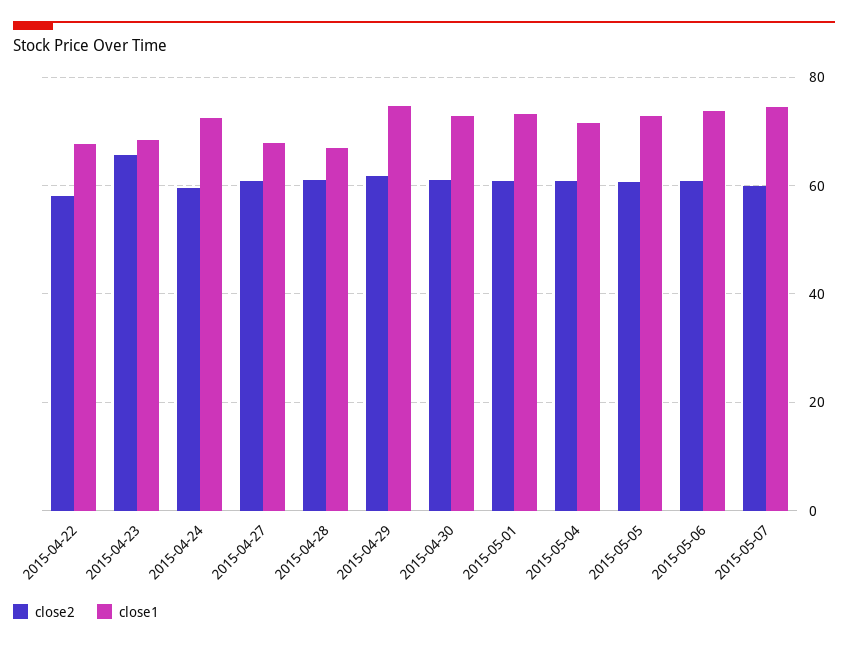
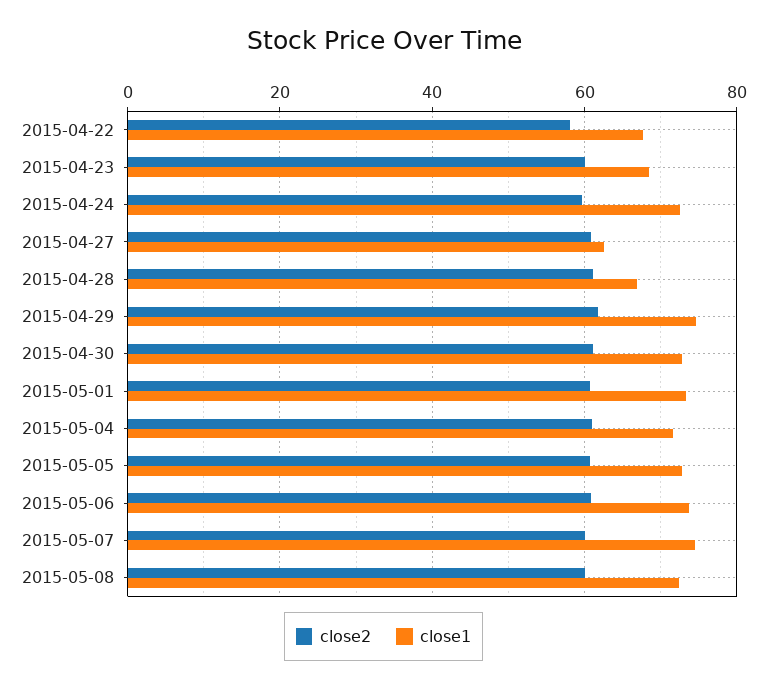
close2, 2015-04-23: 66 -> 60
close1, 2015-04-27: 68 -> 62
close2, 2015-05-08: none -> 60
close1, 2015-05-08: none -> 72

